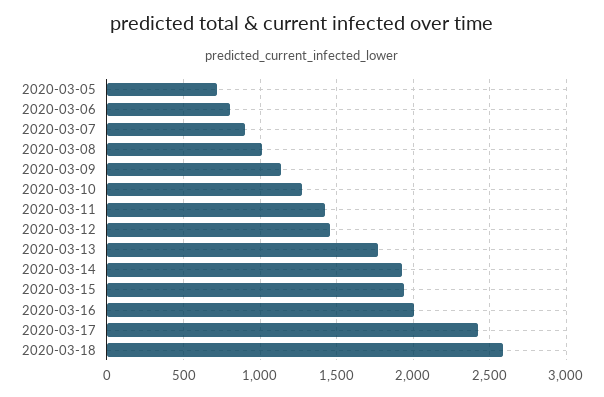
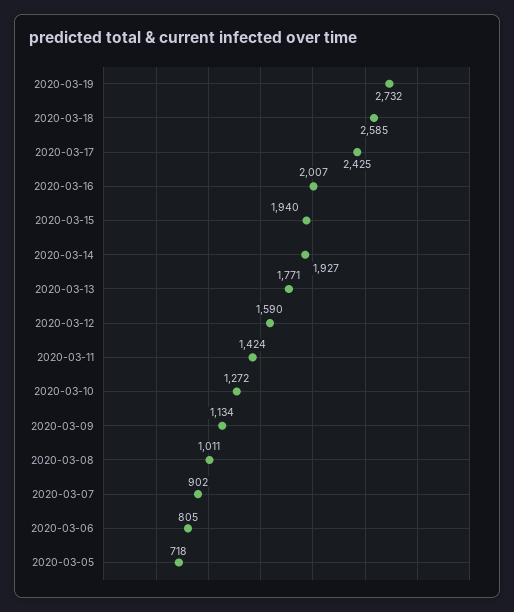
2020-03-12: 1450 -> 1590
2020-03-19: none -> 2732

